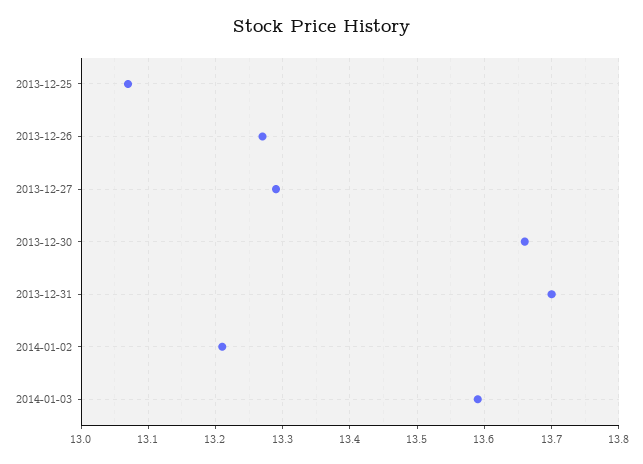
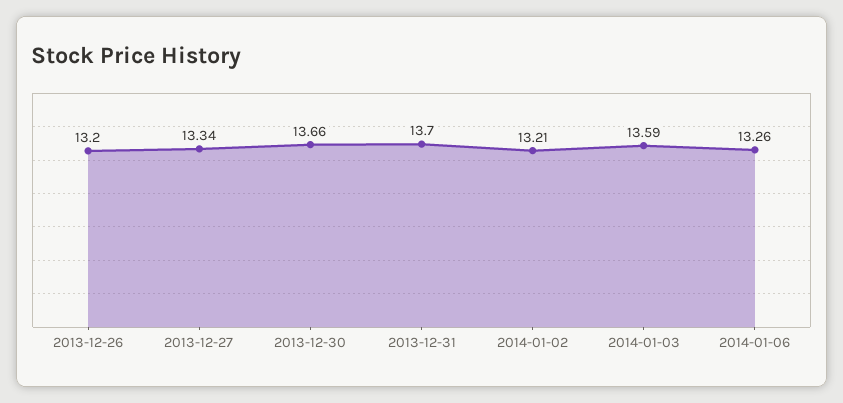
2013-12-25: 13.07 -> none
2013-12-26: 13.27 -> 13.2
2013-12-27: 13.29 -> 13.34
2014-01-06: none -> 13.26

